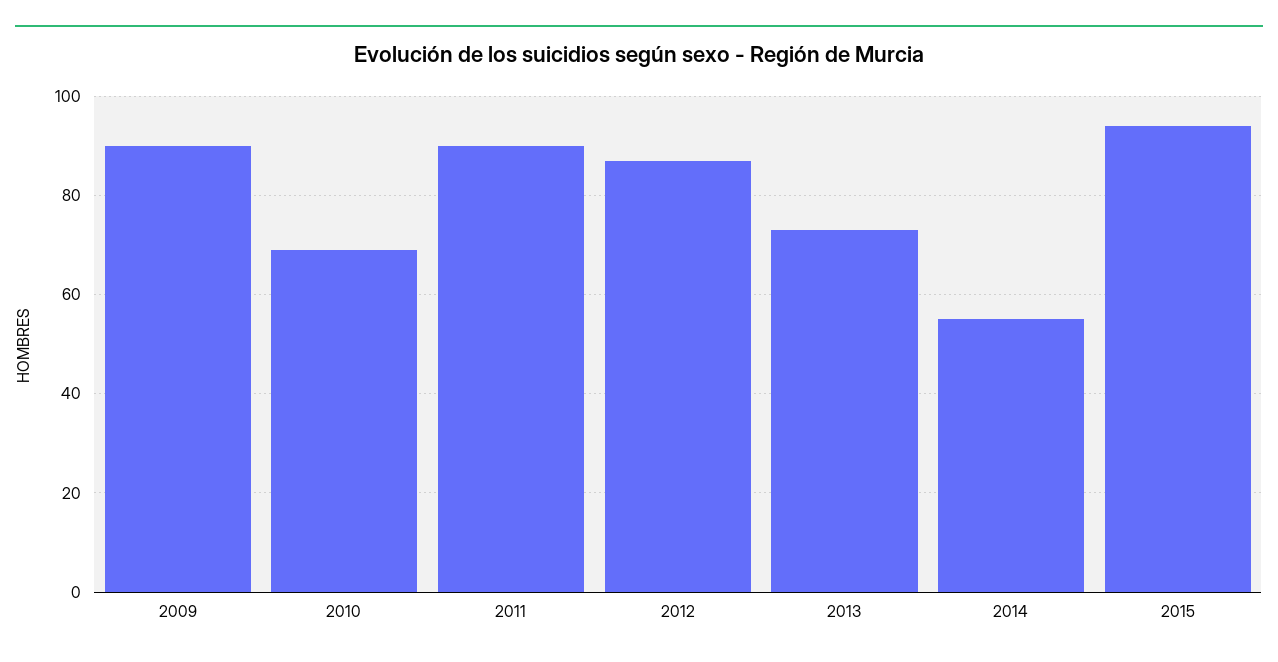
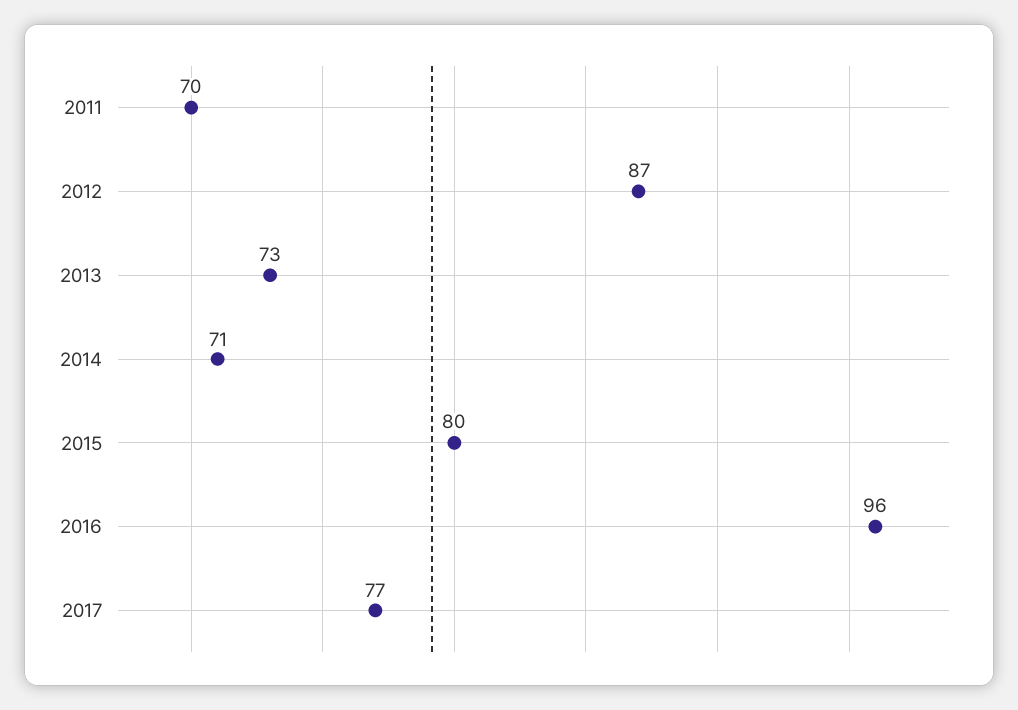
2009: 90 -> none
2010: 70 -> none
2011: 90 -> 70
2014: 55 -> 71
2015: 95 -> 80
2016: none -> 96
2017: none -> 77

